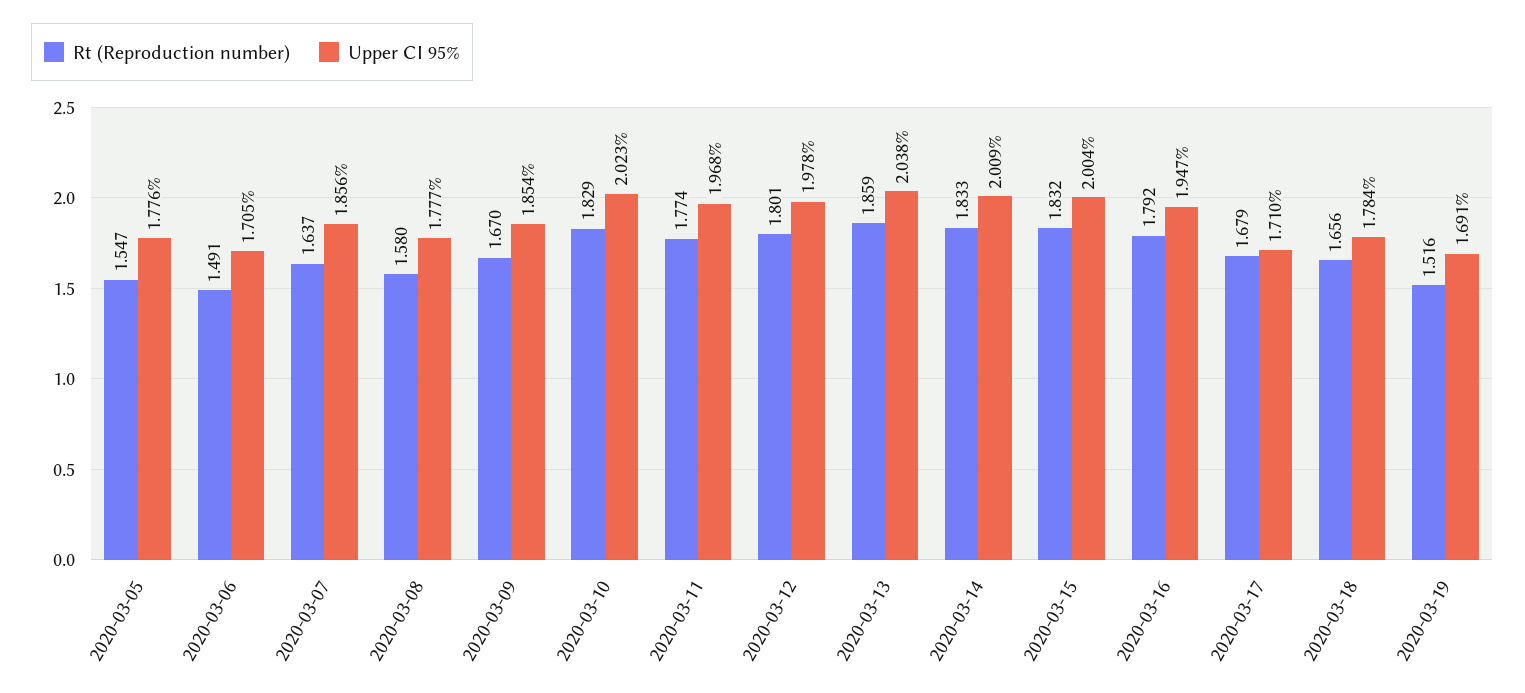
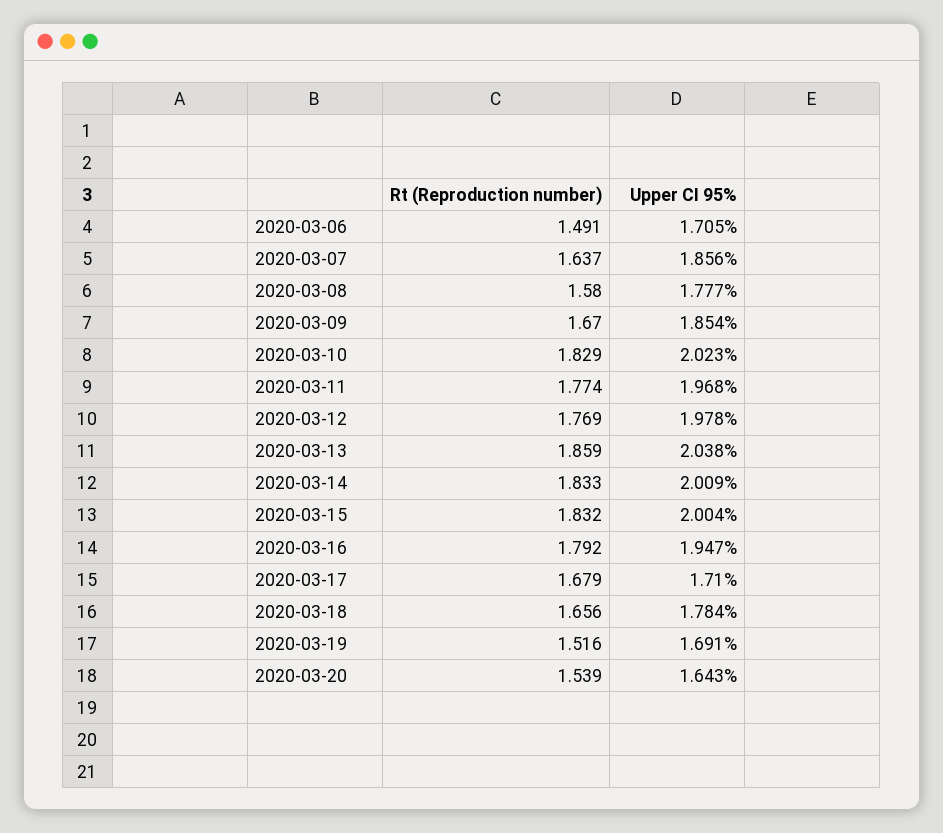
Rt (Reproduction number), 2020-03-05: 1.547 -> none
Upper CI 95%, 2020-03-05: 1.776 -> none
Rt (Reproduction number), 2020-03-12: 1.801 -> 1.769
Rt (Reproduction number), 2020-03-20: none -> 1.539
Upper CI 95%, 2020-03-20: none -> 1.643

